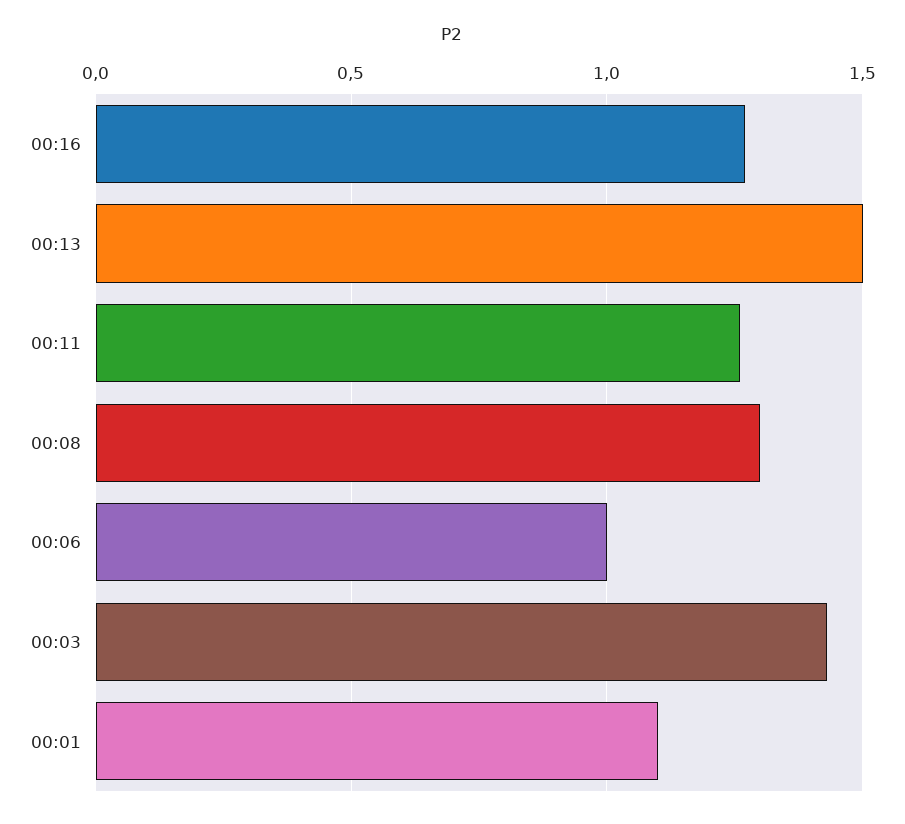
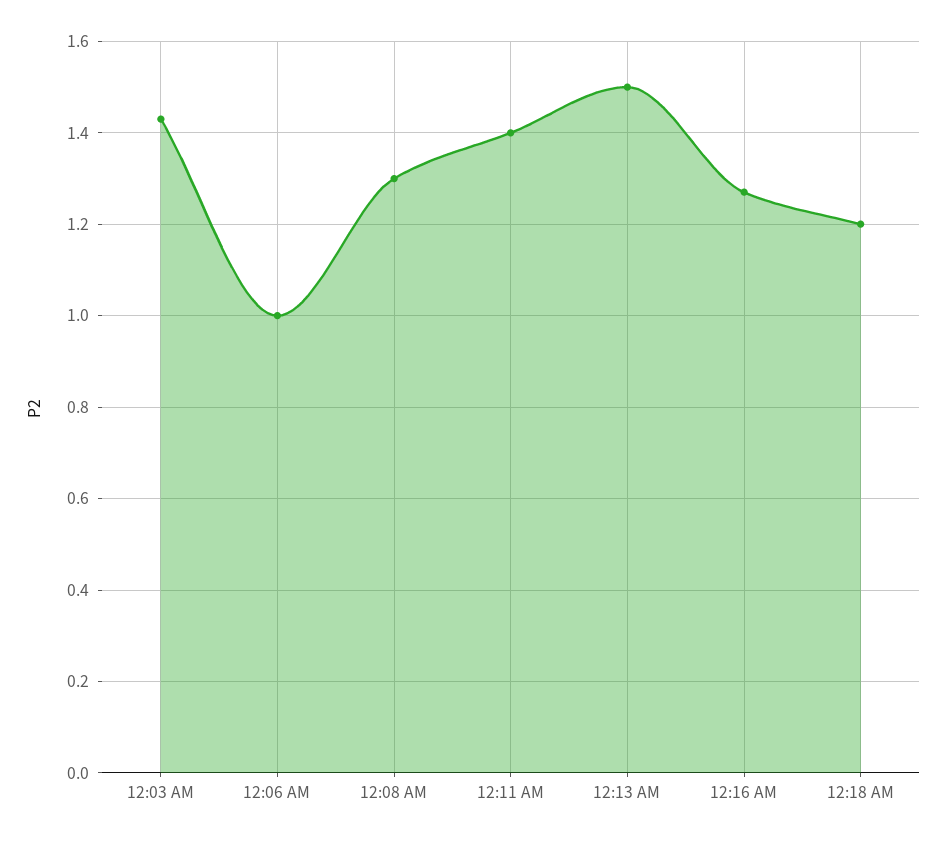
00:11: 1.25 -> 1.4
00:01: 1.1 -> none
12:18 AM: none -> 1.2

